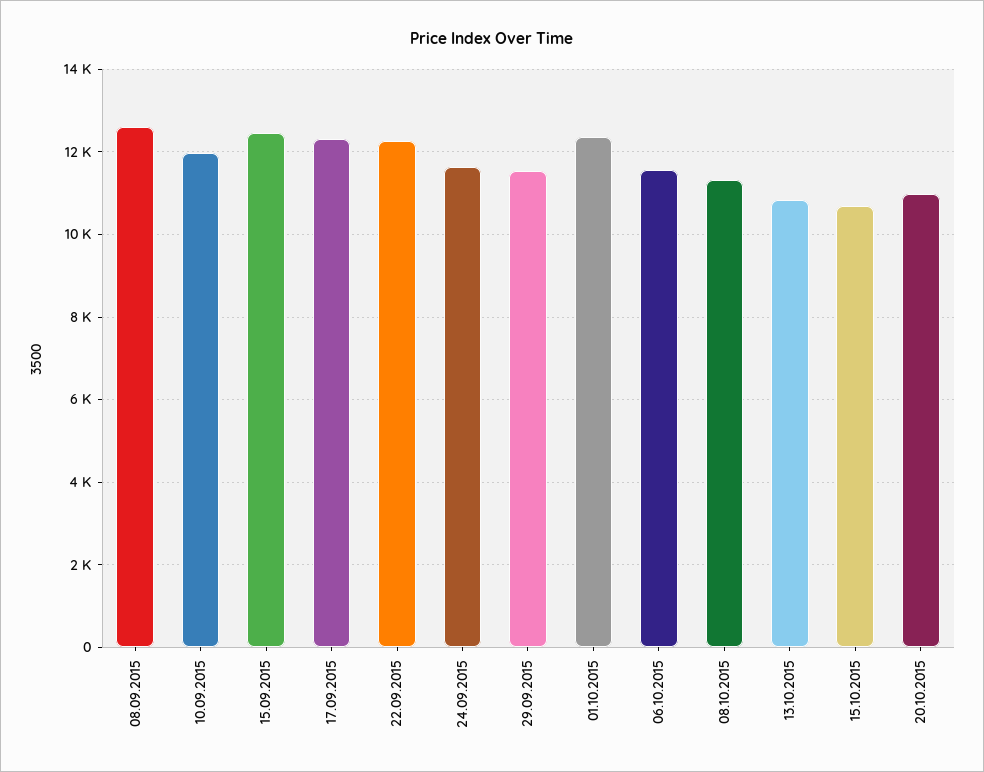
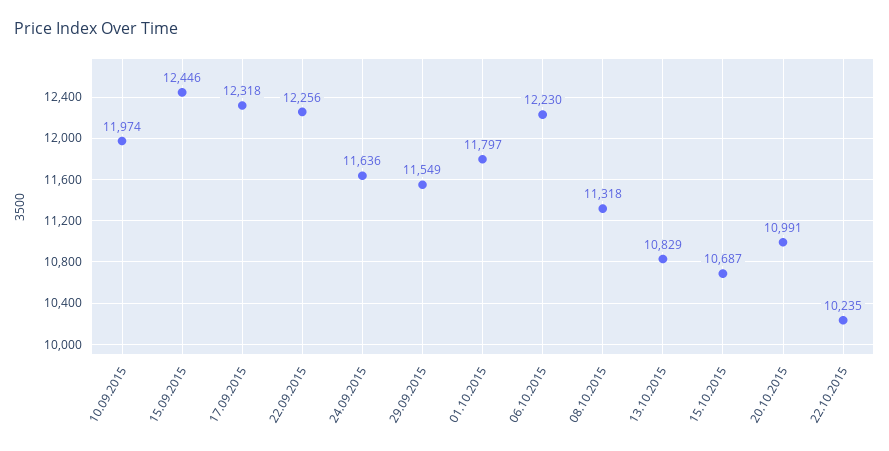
08.09.2015: 12600 -> none
01.10.2015: 12400 -> 11797
06.10.2015: 11600 -> 12230
22.10.2015: none -> 10235

